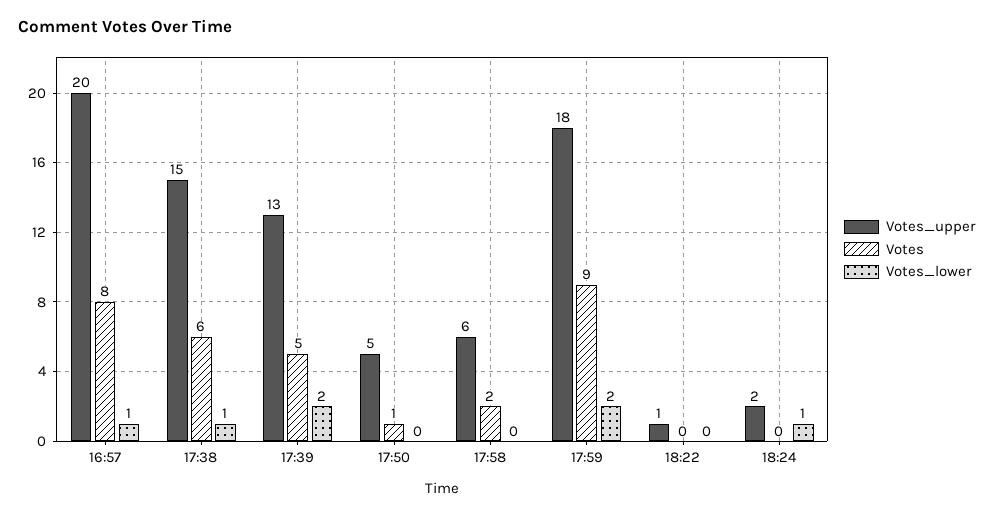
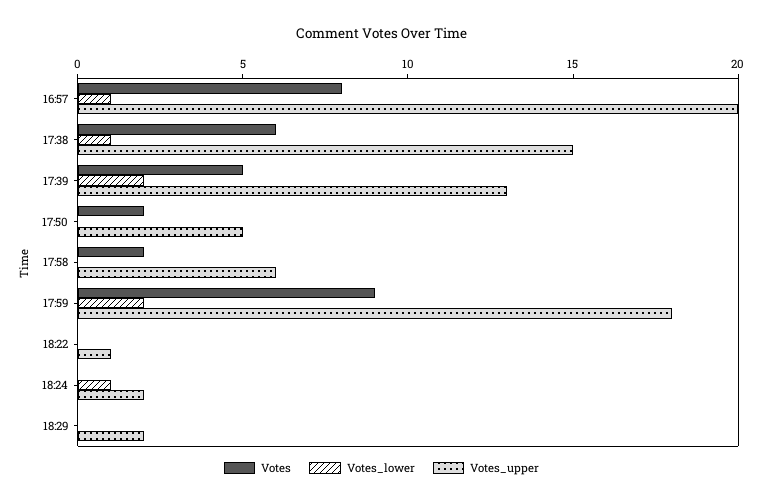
Votes, 17:50: 1 -> 2
Votes, 18:29: none -> 0
Votes_lower, 18:29: none -> 0
Votes_upper, 18:29: none -> 2

